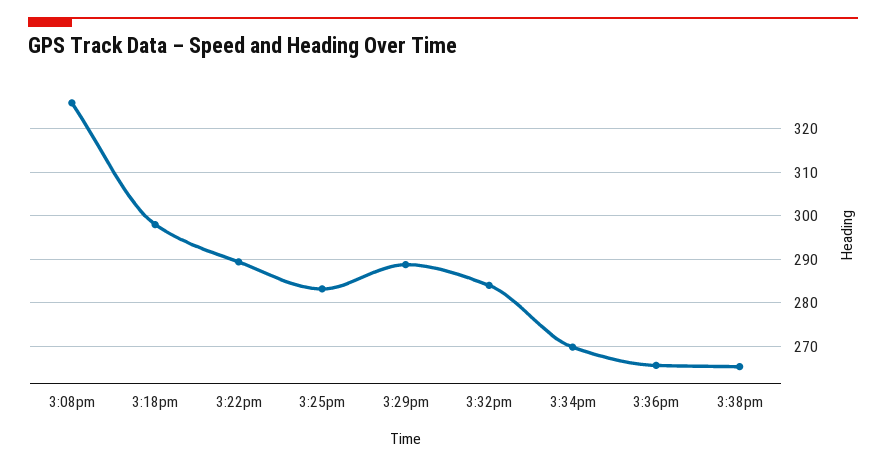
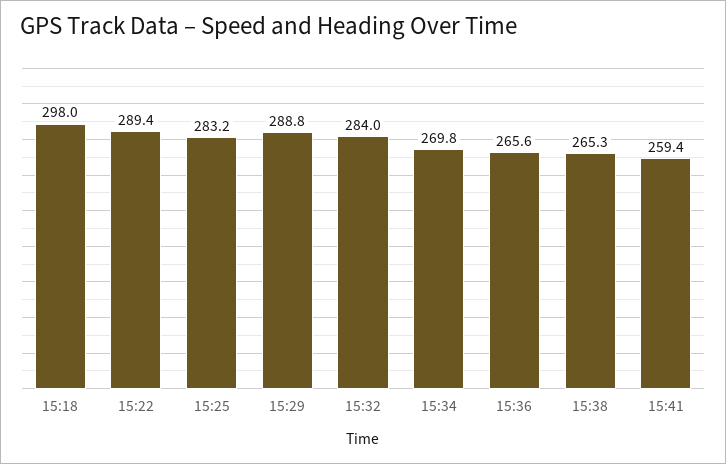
3:08pm: 326 -> none
15:41: none -> 259.4

